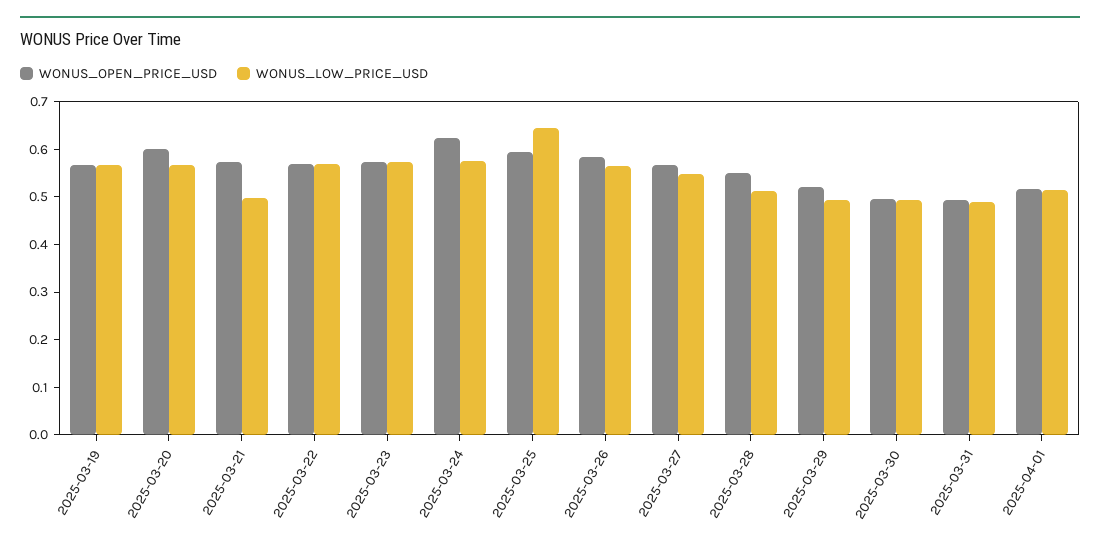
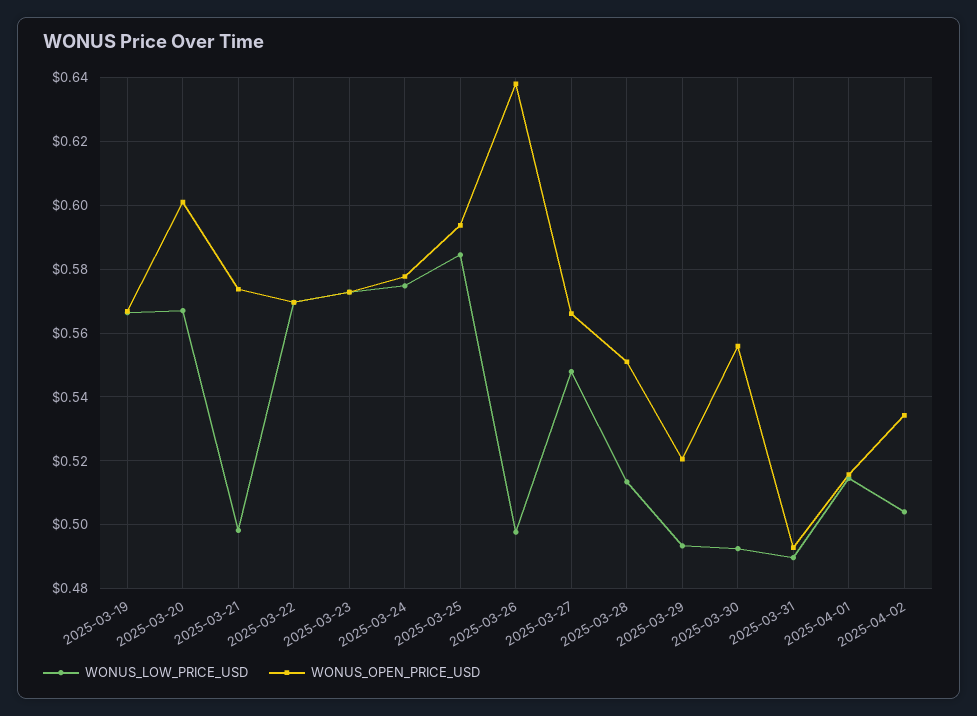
WONUS_OPEN_PRICE_USD, 2025-03-24: 0.62 -> 0.578
WONUS_LOW_PRICE_USD, 2025-03-25: 0.64 -> 0.584
WONUS_OPEN_PRICE_USD, 2025-03-26: 0.58 -> 0.638
WONUS_LOW_PRICE_USD, 2025-03-26: 0.56 -> 0.498
WONUS_OPEN_PRICE_USD, 2025-03-30: 0.5 -> 0.556
WONUS_LOW_PRICE_USD, 2025-04-02: none -> 0.504
WONUS_OPEN_PRICE_USD, 2025-04-02: none -> 0.534

